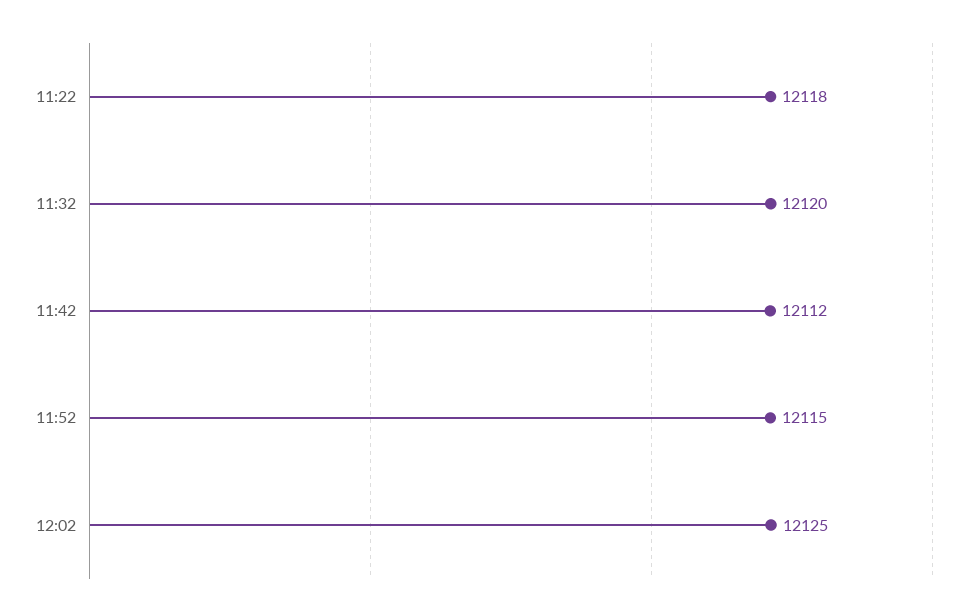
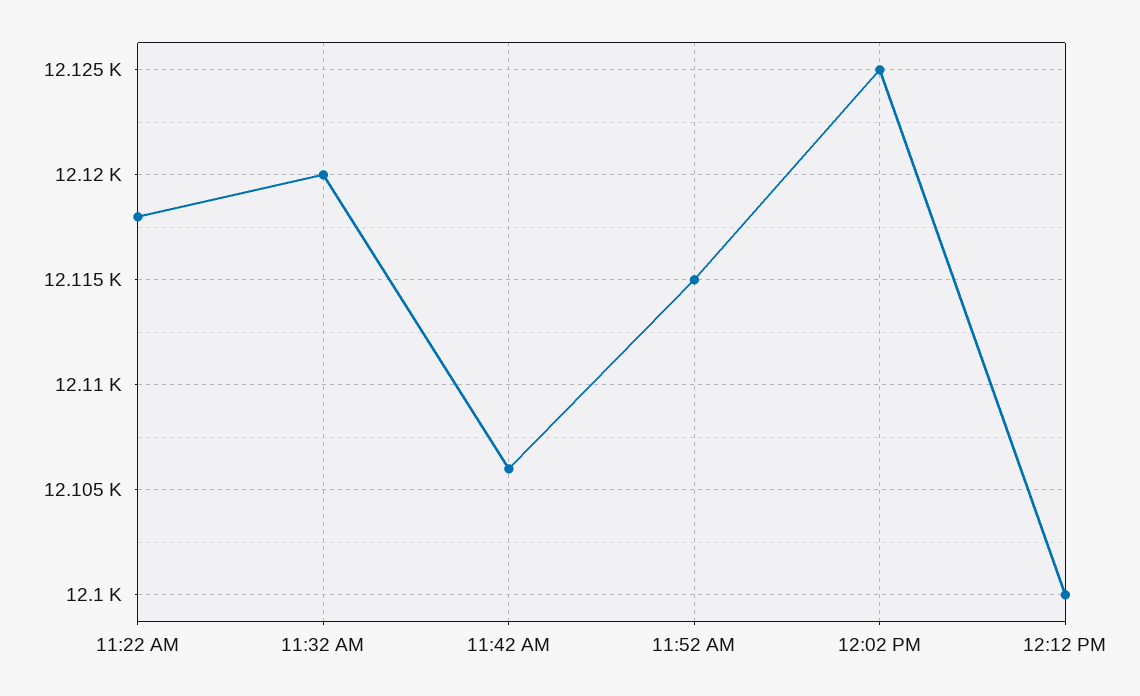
11:42: 12112 -> 12106
12:12 PM: none -> 12100

